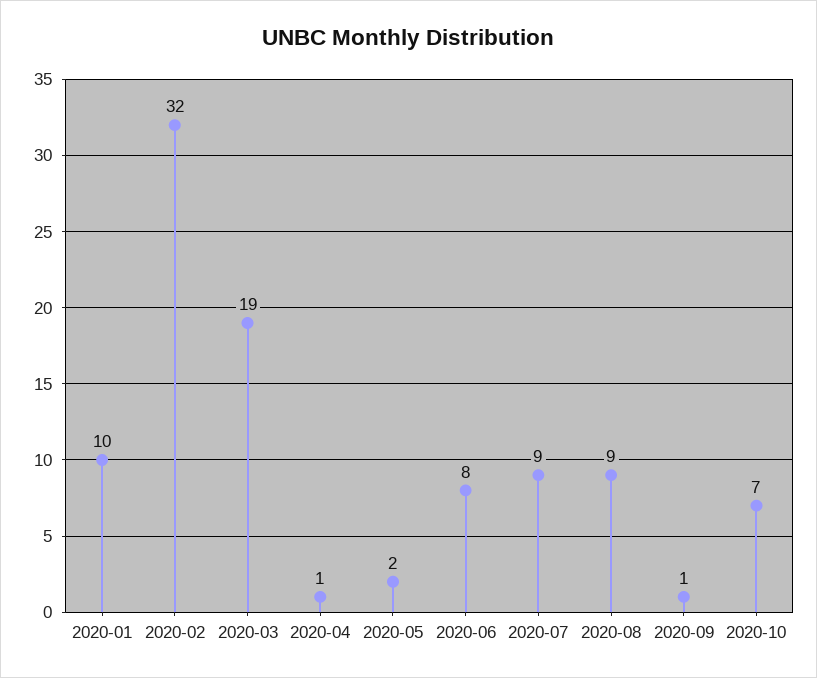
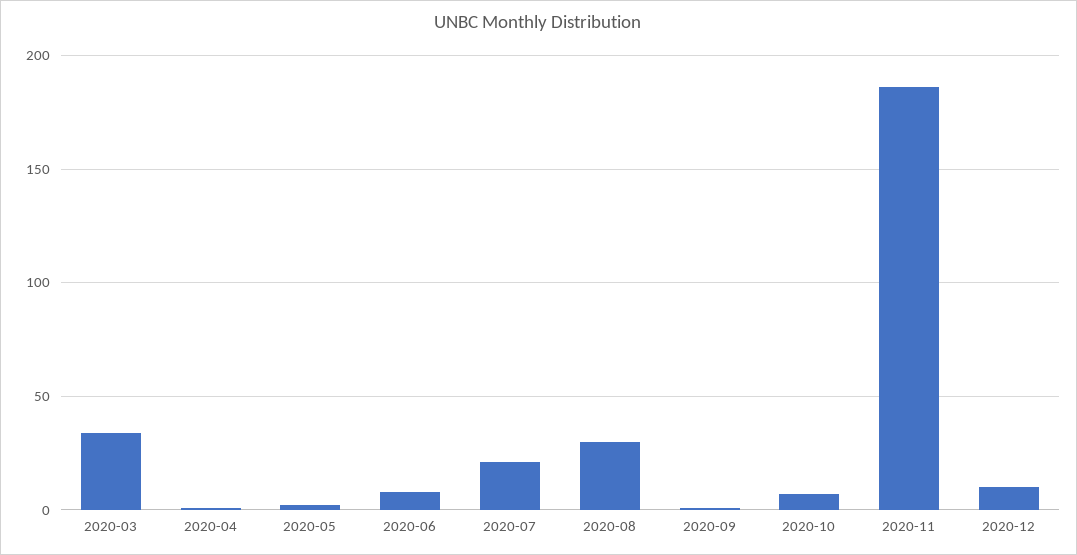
2020-01: 10 -> none
2020-02: 32 -> none
2020-03: 19 -> 35
2020-07: 9 -> 20
2020-08: 9 -> 30
2020-11: none -> 185
2020-12: none -> 10

